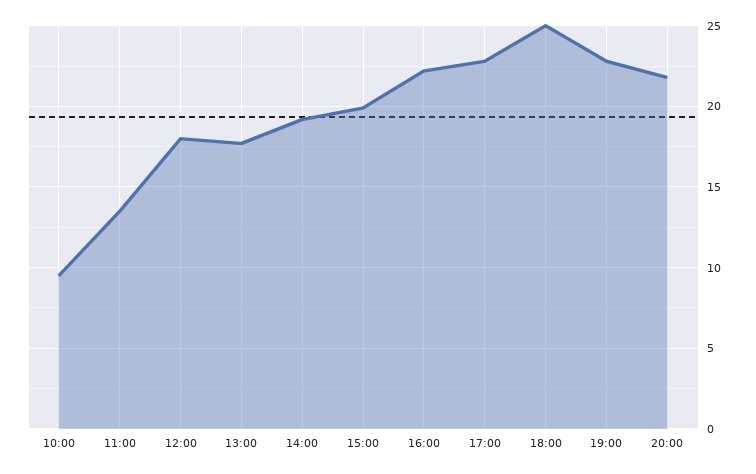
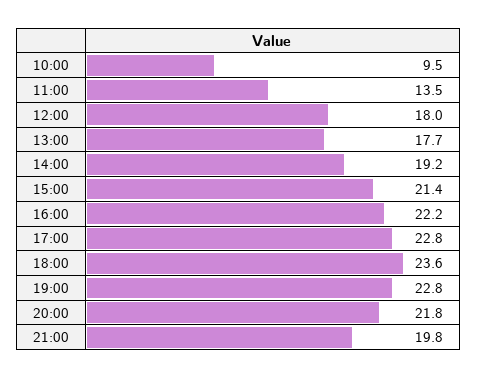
15:00: 20 -> 21.4
18:00: 25 -> 23.6
21:00: none -> 19.8

